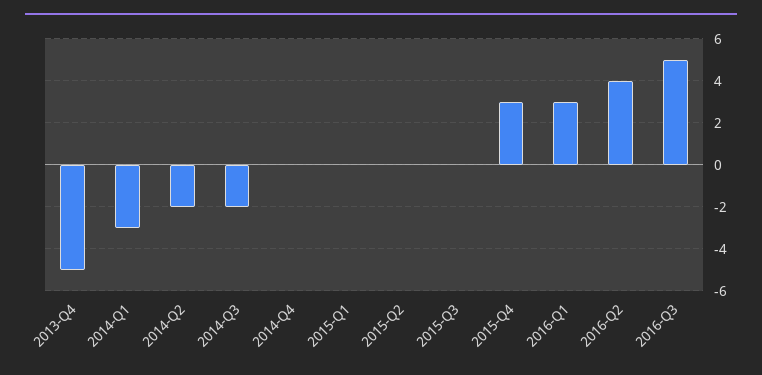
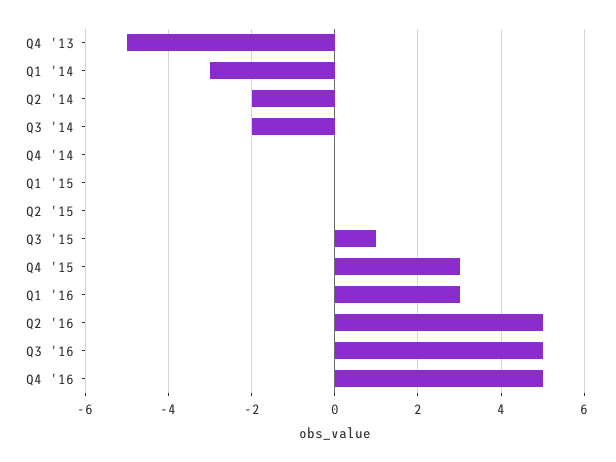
2015-Q3: 0 -> 1
2016-Q2: 4 -> 5
Q4 '16: none -> 5

